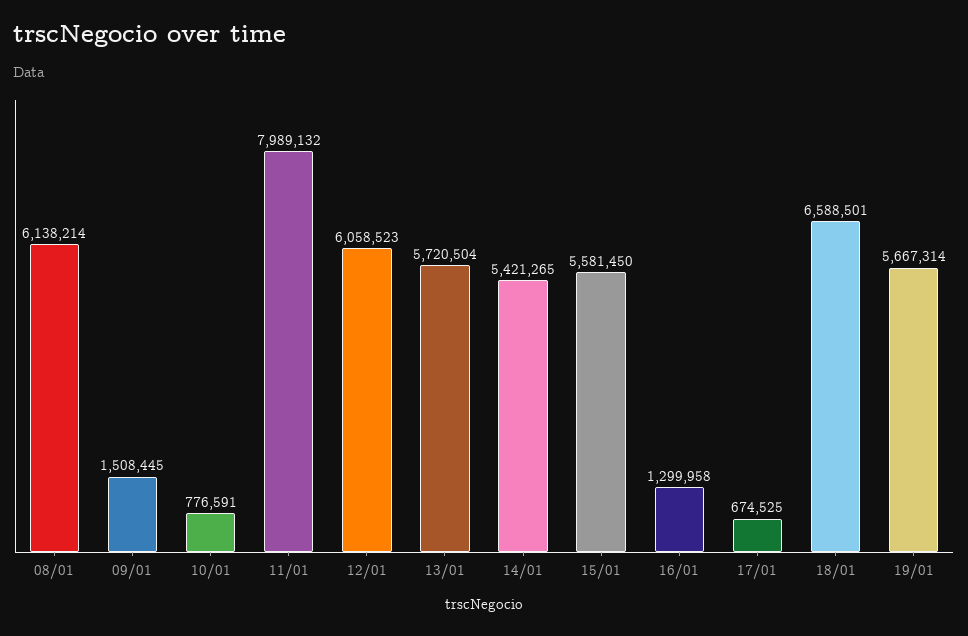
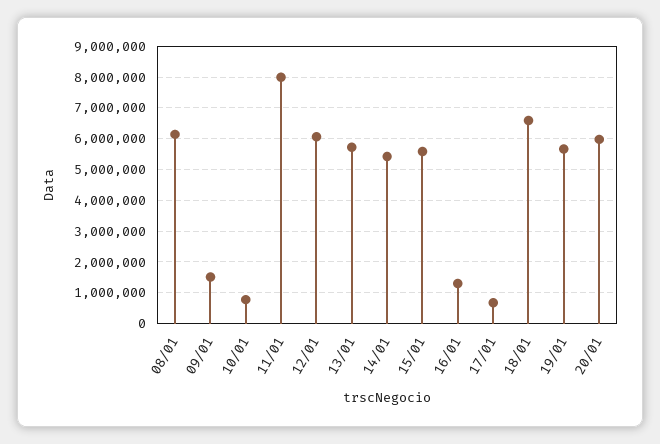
20/01: none -> 6000000

